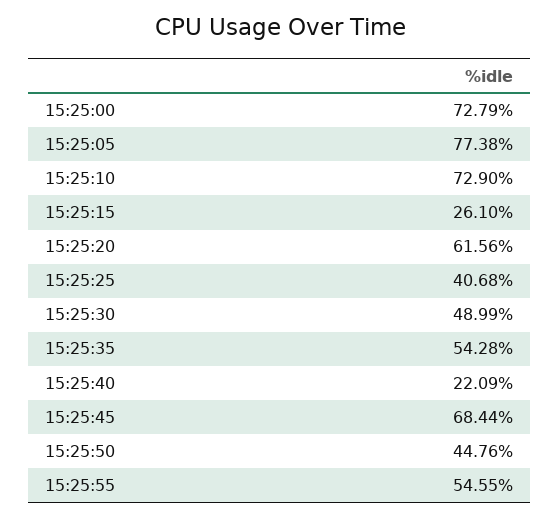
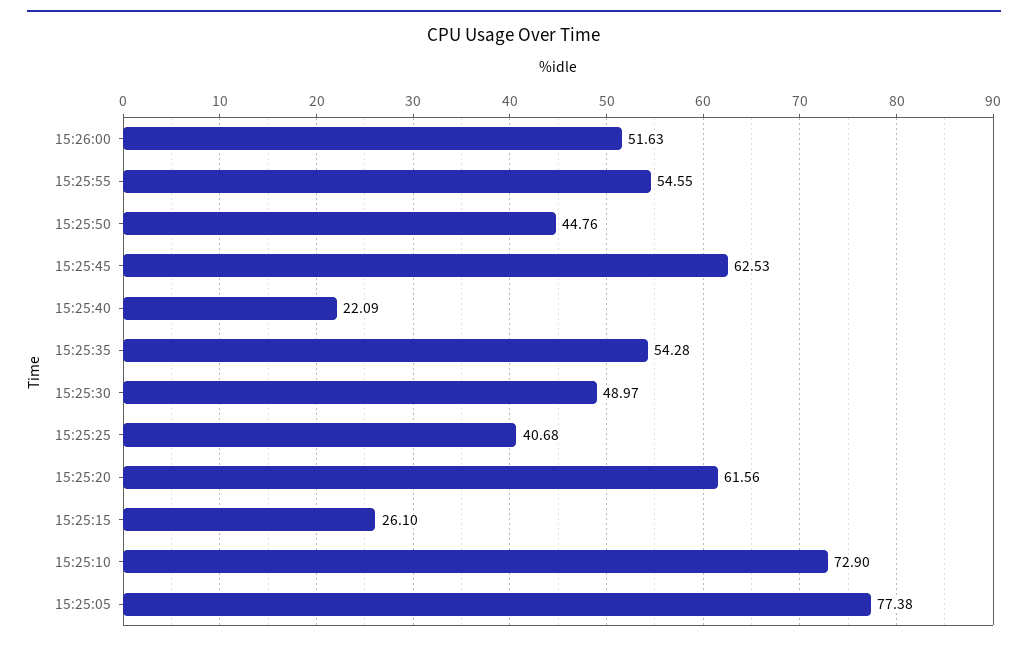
15:25:00: 72.79 -> none
15:25:30: 48.99 -> 48.97
15:25:45: 68.44 -> 62.53
15:26:00: none -> 51.63

